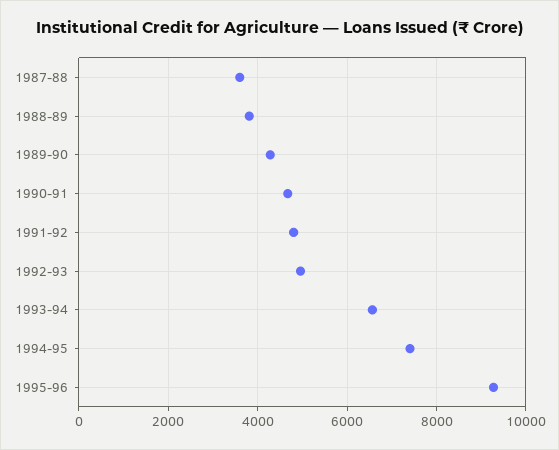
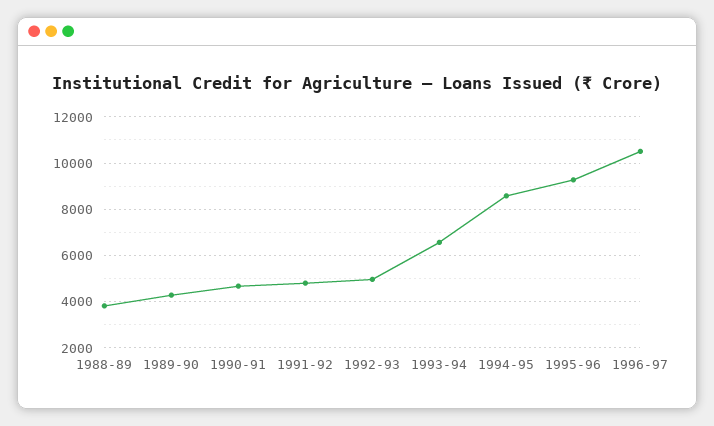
1987-88: 3600 -> none
1994-95: 7400 -> 8500
1996-97: none -> 10500

